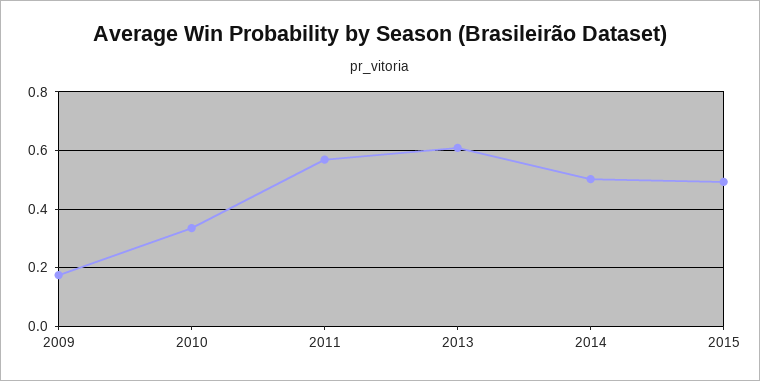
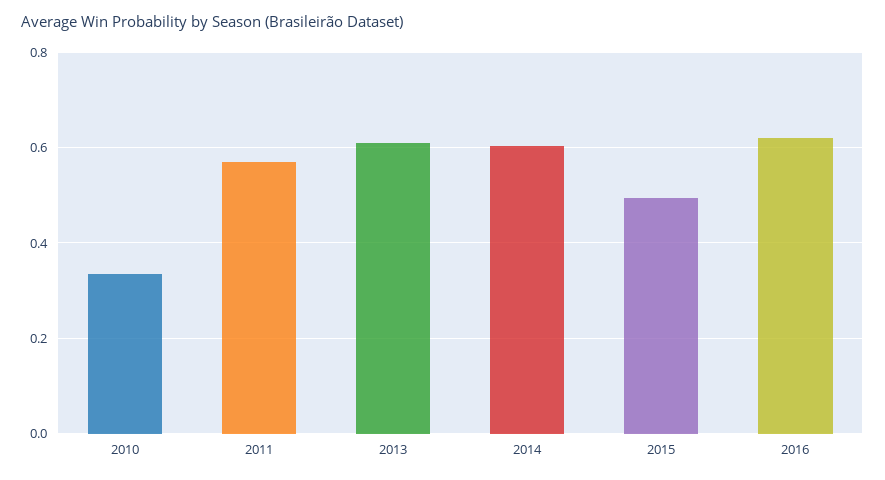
2009: 0.175 -> none
2014: 0.5 -> 0.6
2016: none -> 0.62

